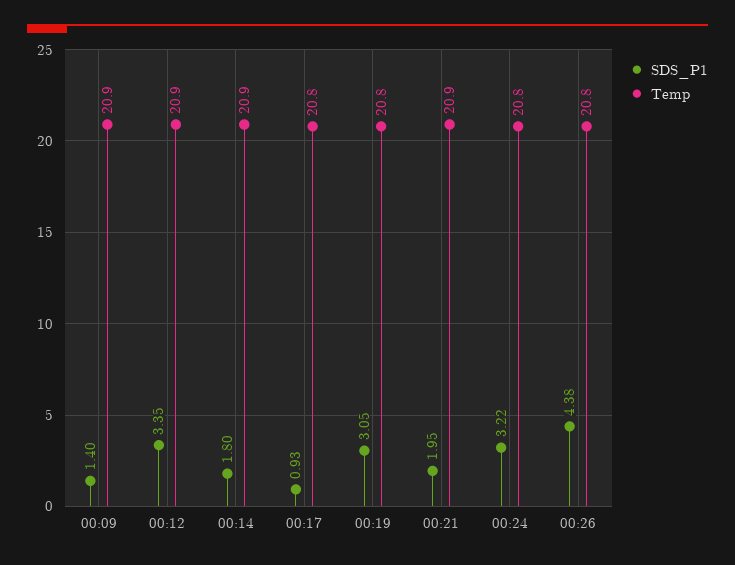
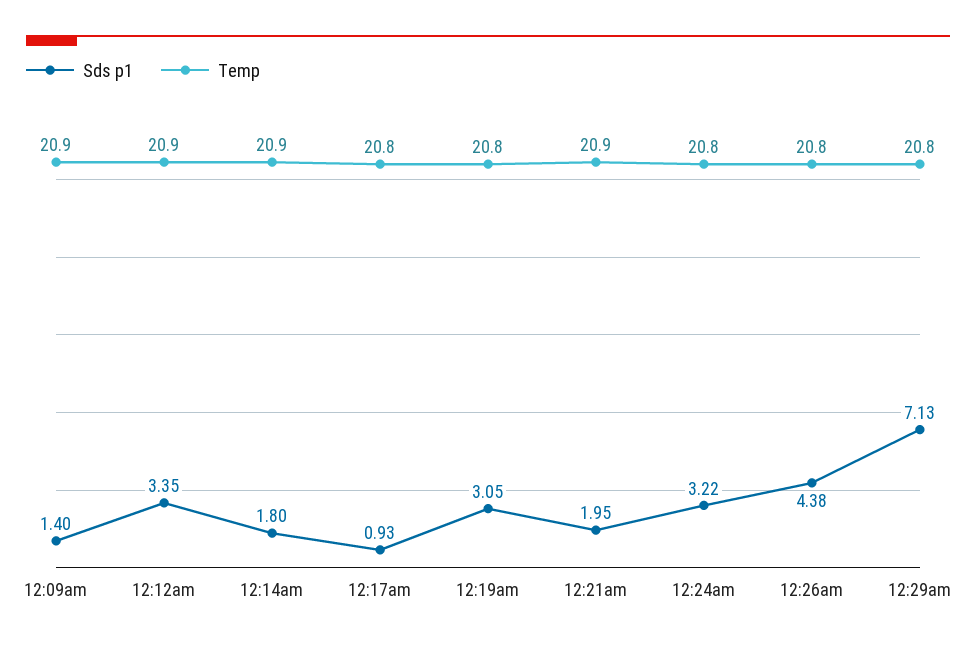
SDS_P1, 12:29am: none -> 7.13
Temp, 12:29am: none -> 20.8

